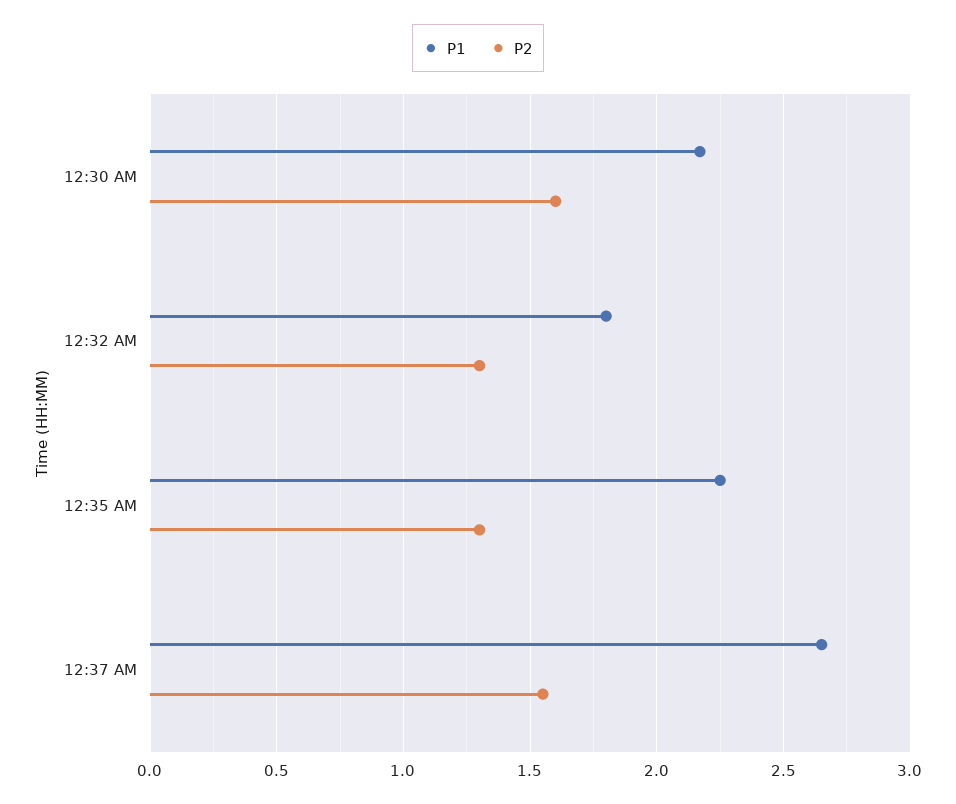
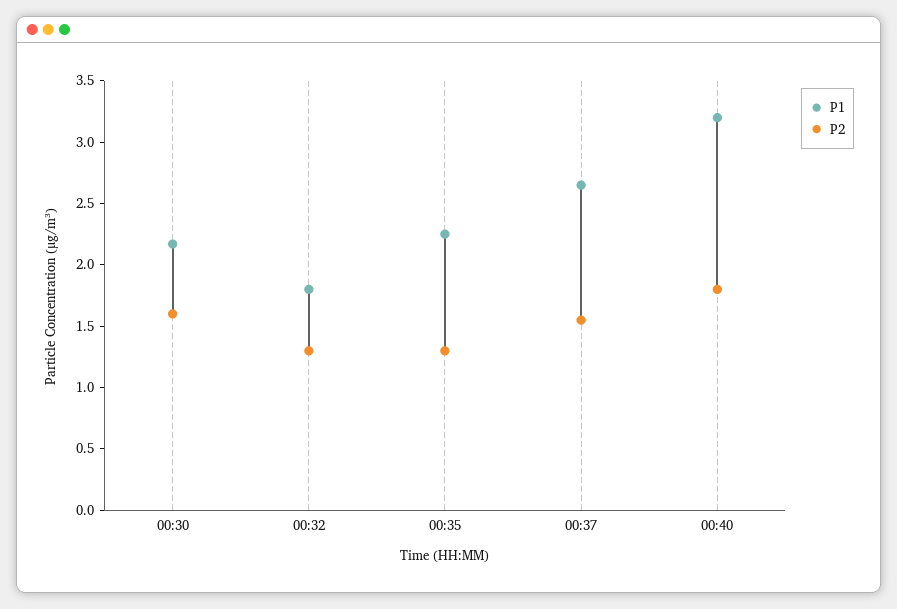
P1, 00:40: none -> 3.2
P2, 00:40: none -> 1.8

